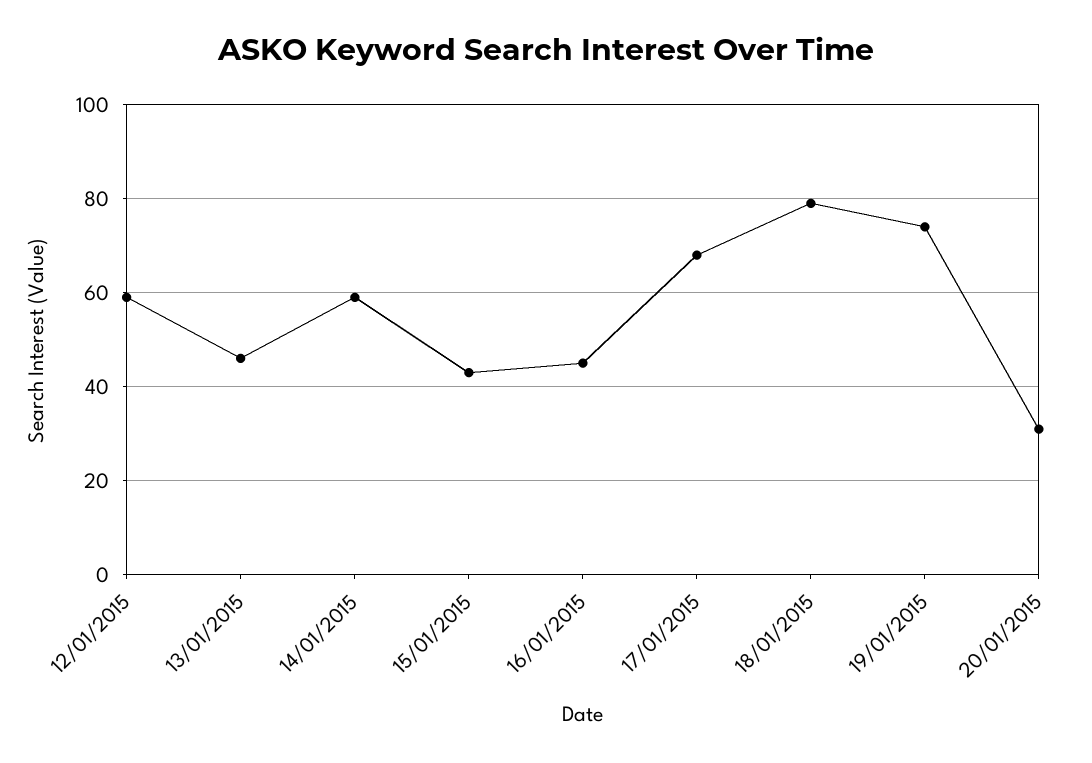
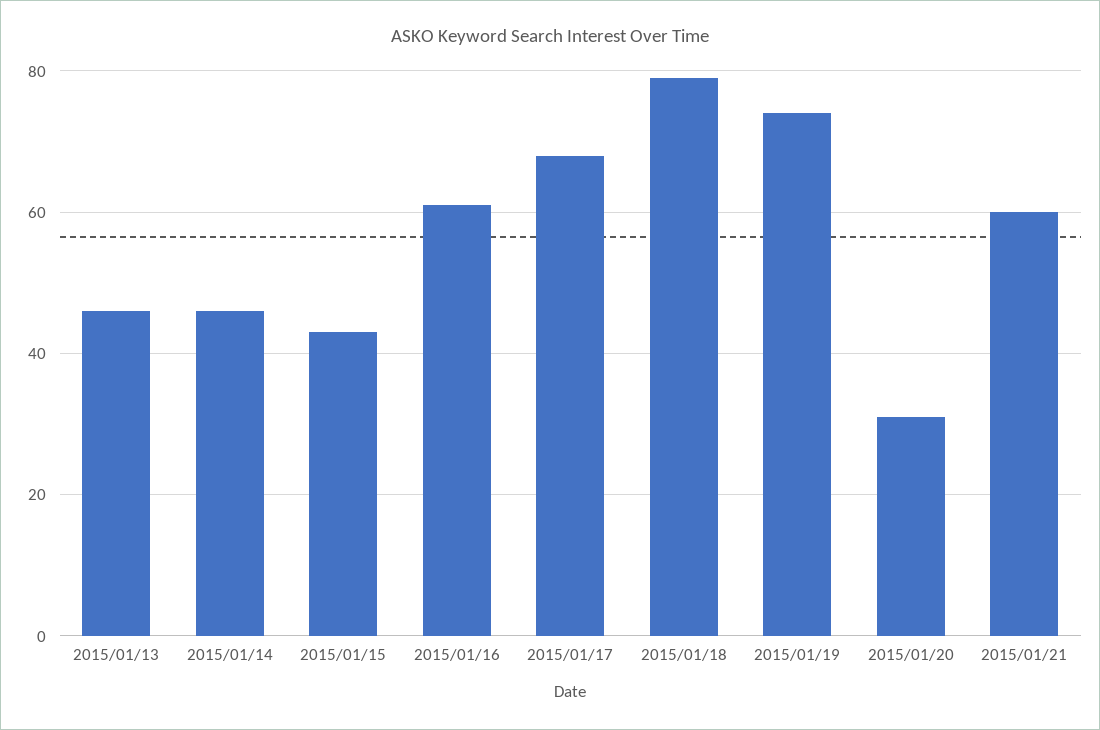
12/01/2015: 60 -> none
14/01/2015: 60 -> 45
16/01/2015: 45 -> 60
2015/01/21: none -> 60

